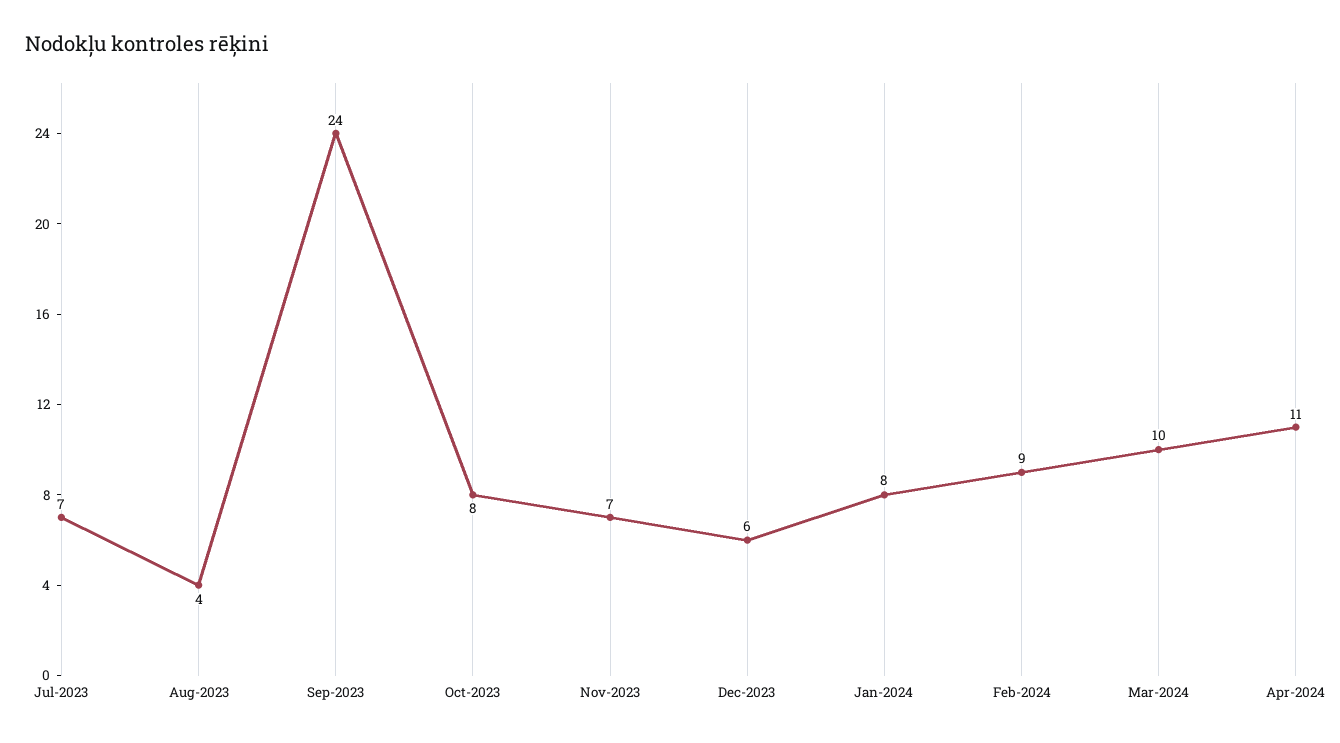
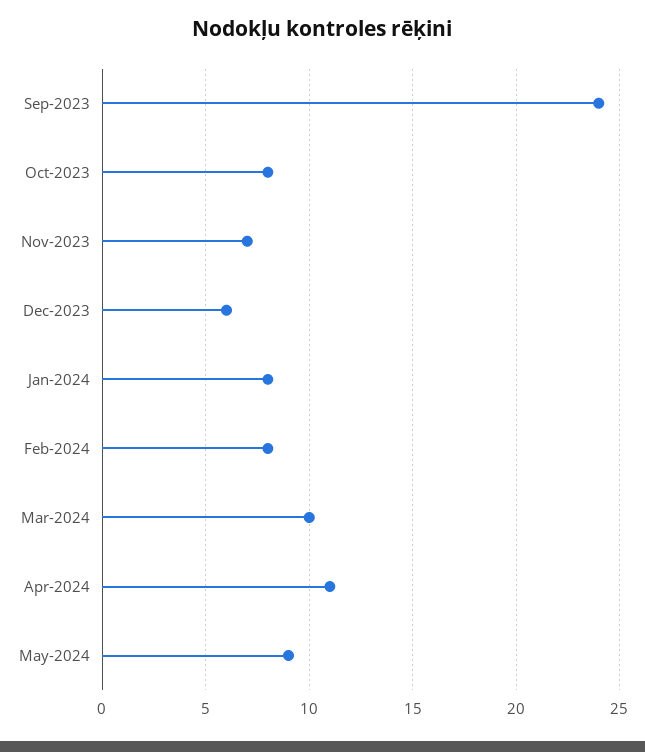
Jul-2023: 7 -> none
Aug-2023: 4 -> none
Feb-2024: 9 -> 8
May-2024: none -> 9

